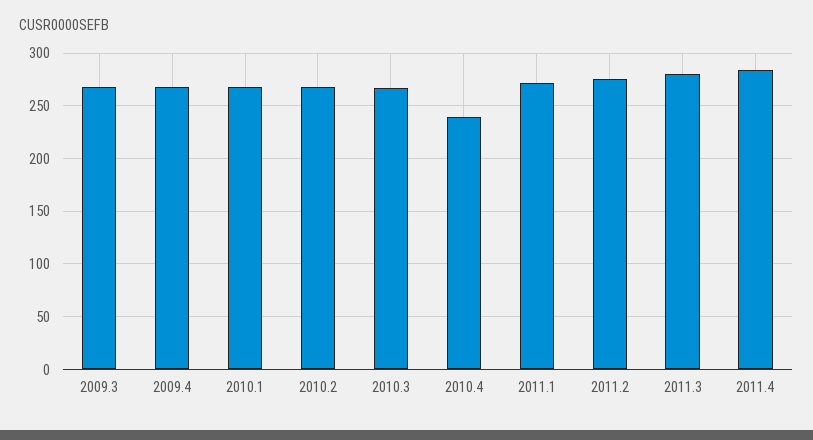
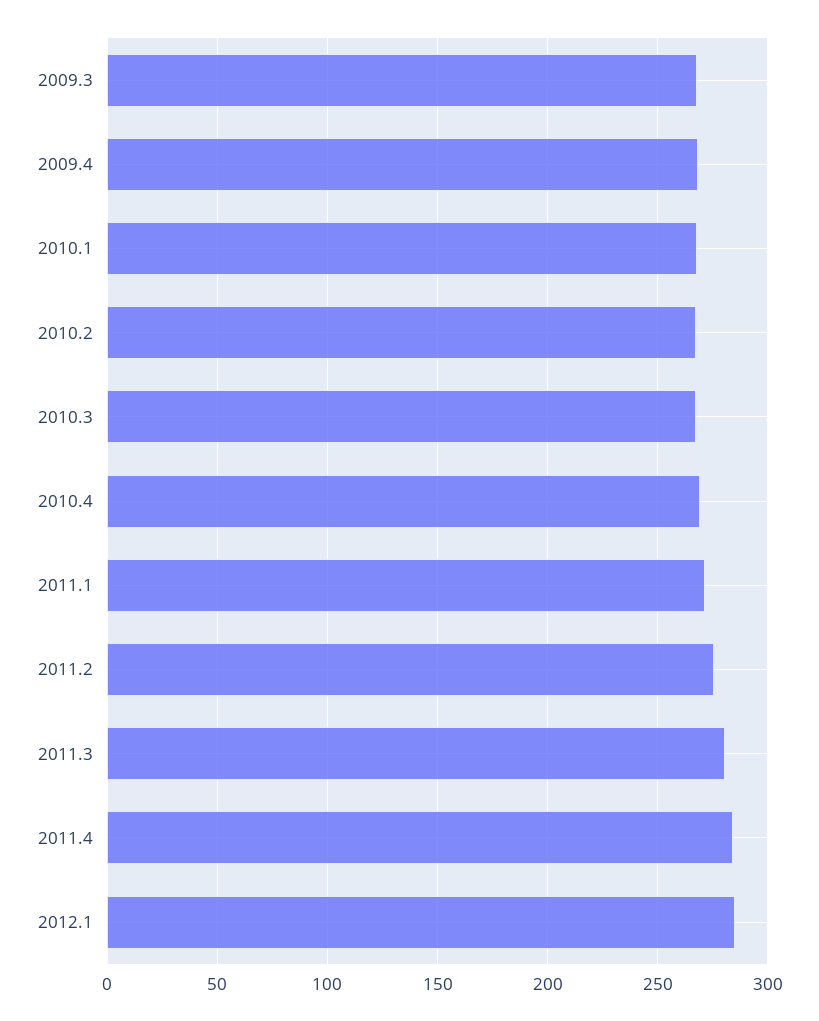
2010.4: 240 -> 270
2012.1: none -> 285

